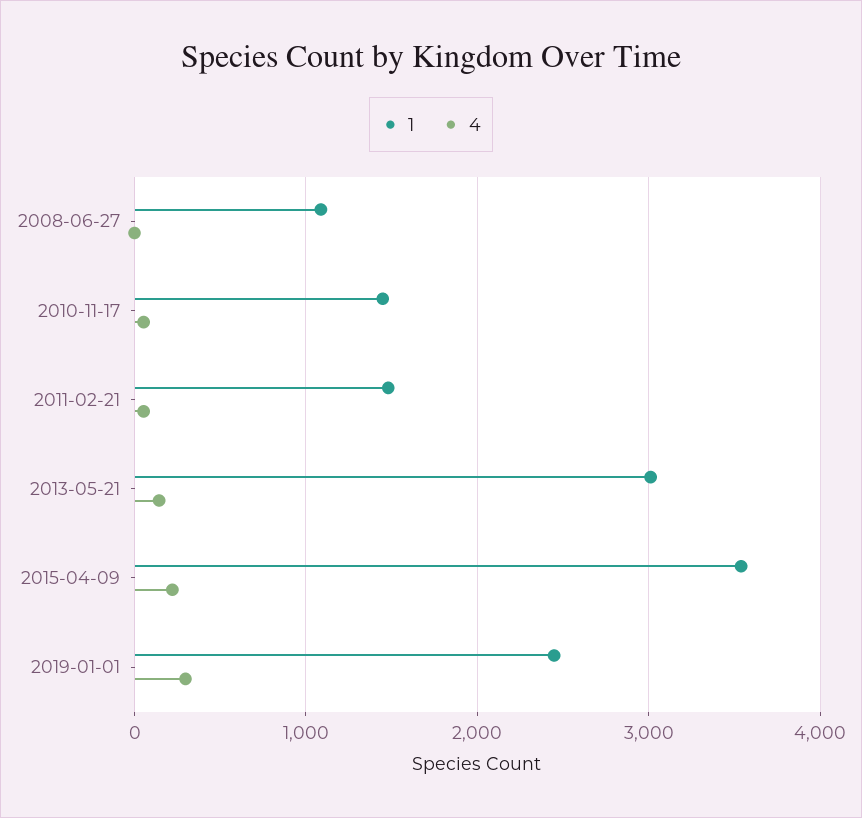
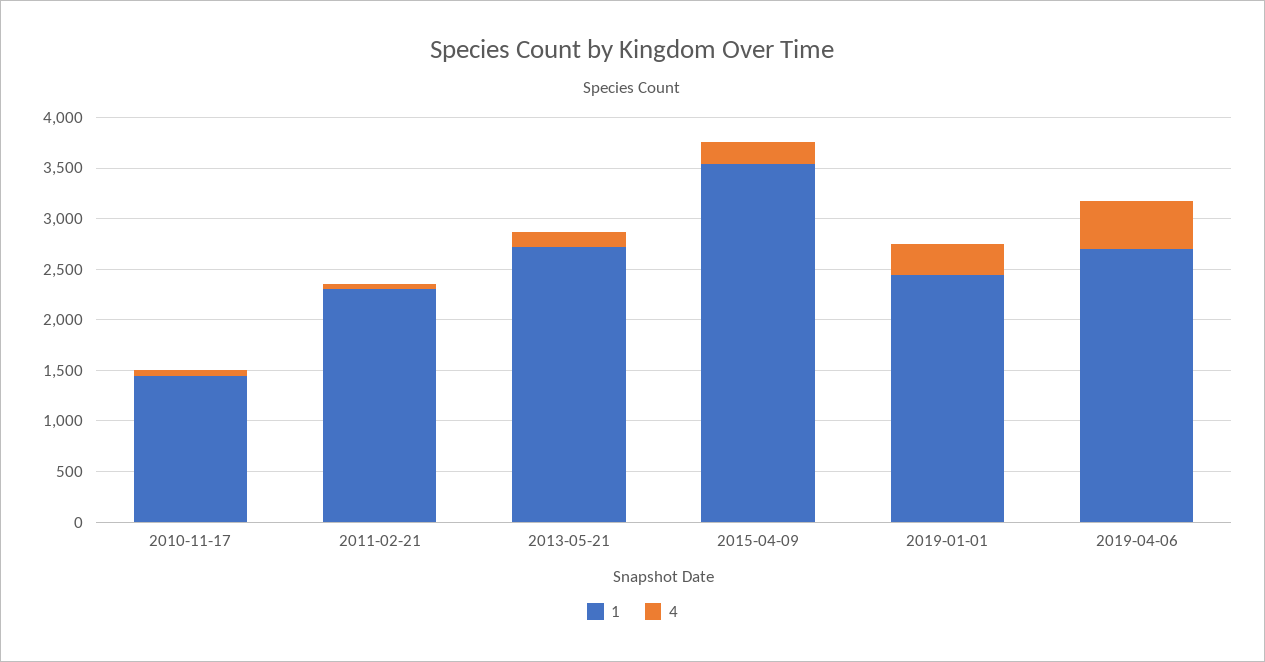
1, 2008-06-27: 1100 -> none
4, 2008-06-27: 0 -> none
1, 2011-02-21: 1500 -> 2300
1, 2013-05-21: 3000 -> 2700
1, 2019-04-06: none -> 2700
4, 2019-04-06: none -> 500

